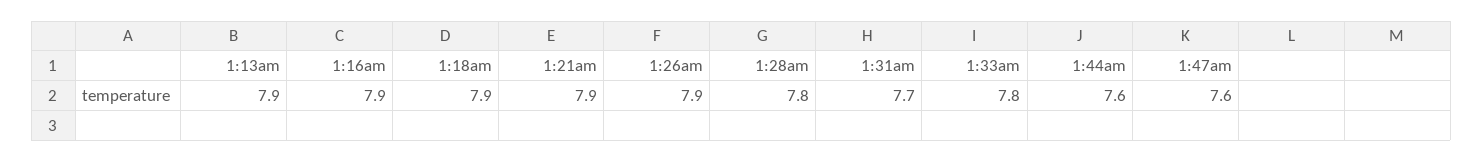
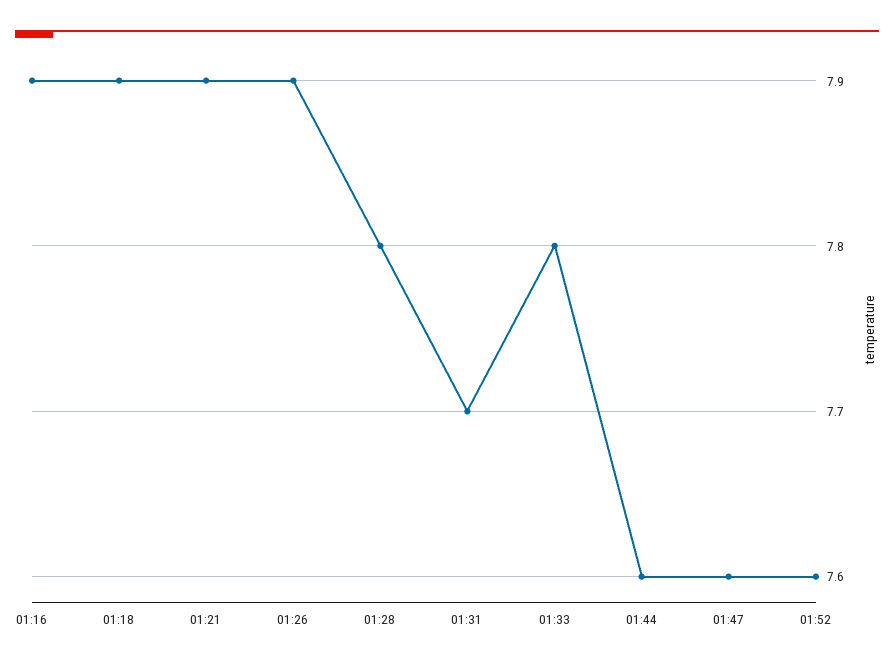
1:13am: 7.9 -> none
01:52: none -> 7.6

